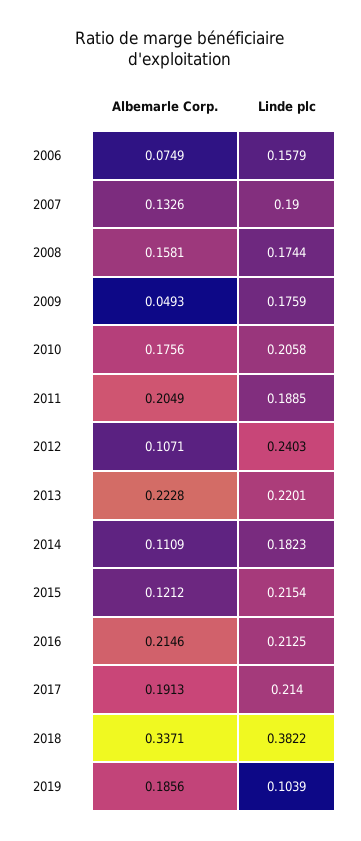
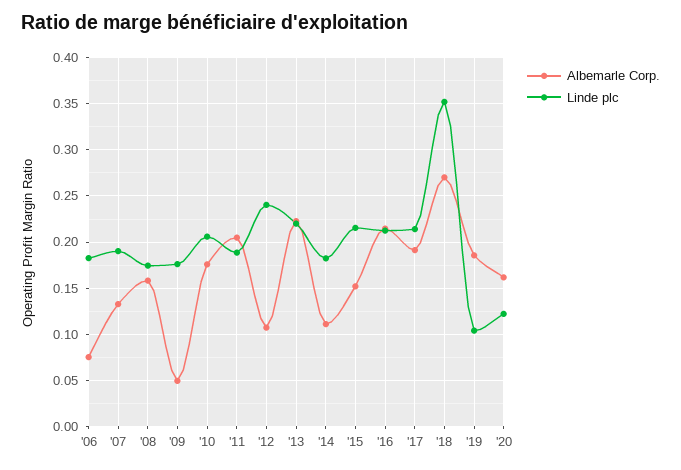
Linde plc, 2006: 0.1579 -> 0.18
Albemarle Corp., 2015: 0.1212 -> 0.15
Albemarle Corp., 2018: 0.3371 -> 0.27
Linde plc, 2018: 0.3822 -> 0.35
Albemarle Corp., '20: none -> 0.16
Linde plc, '20: none -> 0.12

